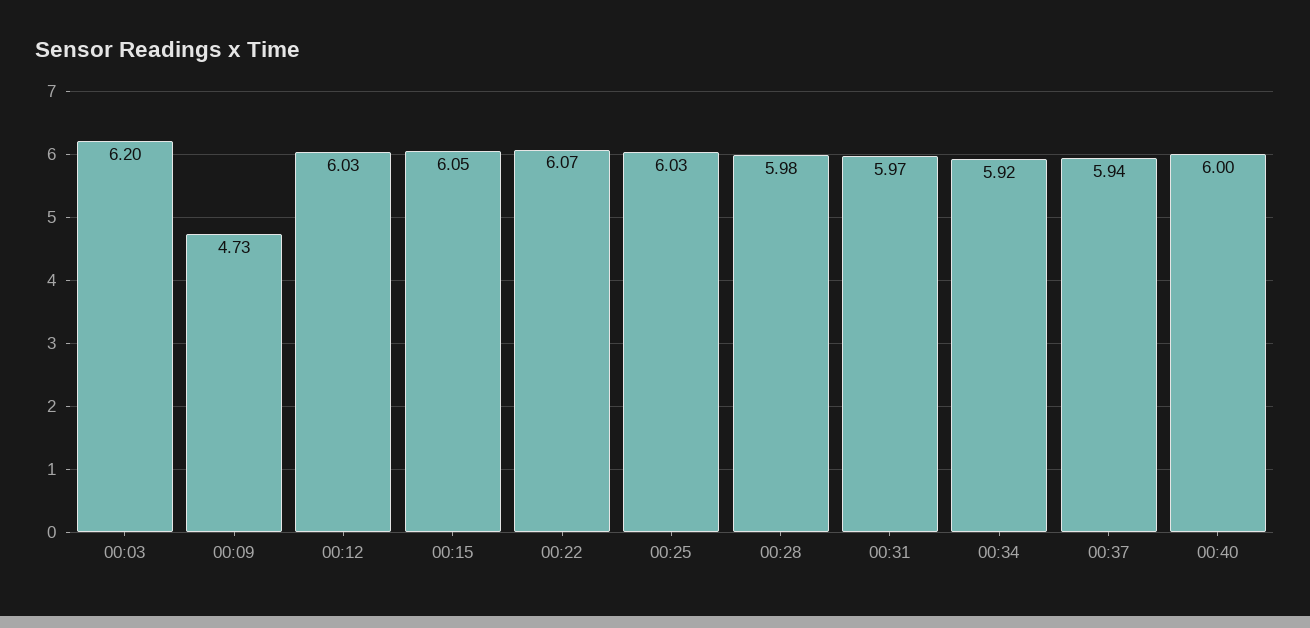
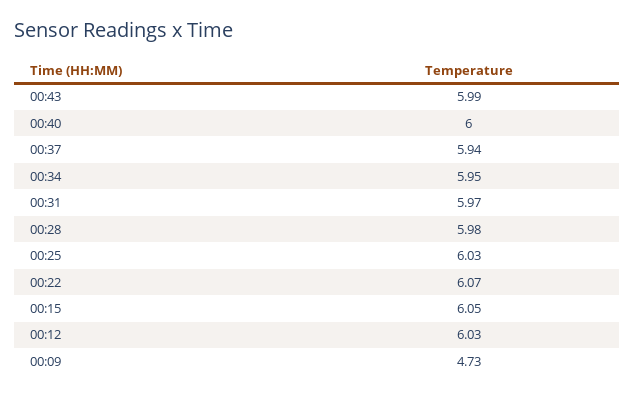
00:03: 6.2 -> none
00:34: 5.92 -> 5.95
00:43: none -> 5.99

